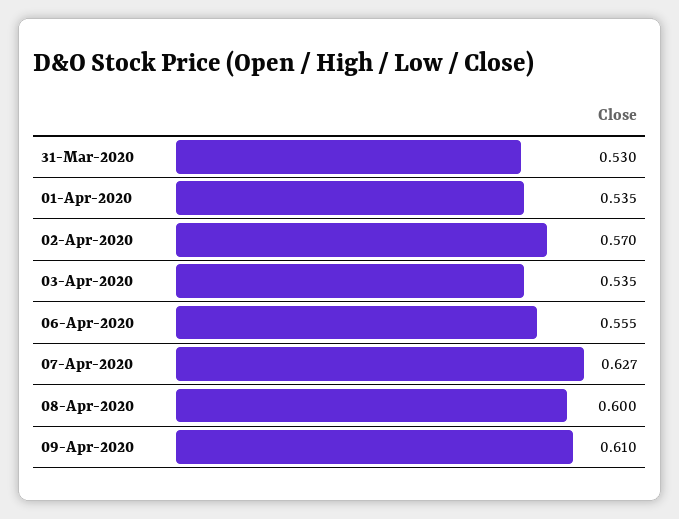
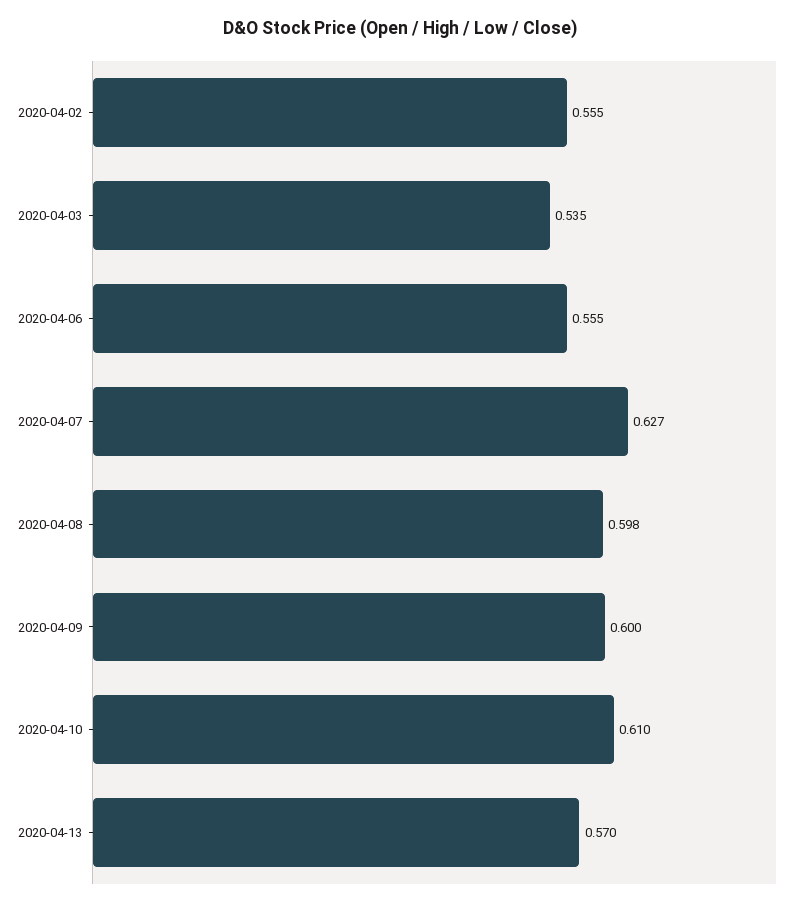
31-Mar-2020: 0.53 -> none
01-Apr-2020: 0.535 -> none
02-Apr-2020: 0.57 -> 0.555
08-Apr-2020: 0.6 -> 0.598
09-Apr-2020: 0.61 -> 0.6
2020-04-10: none -> 0.61
2020-04-13: none -> 0.57

